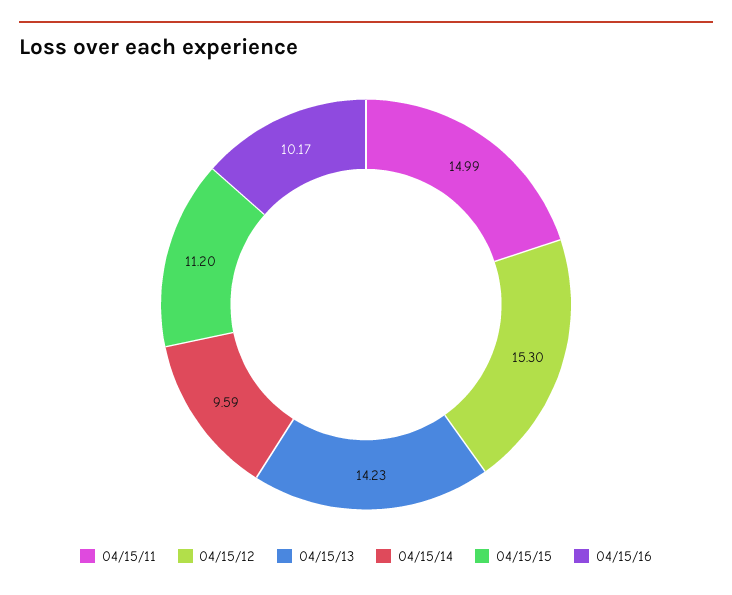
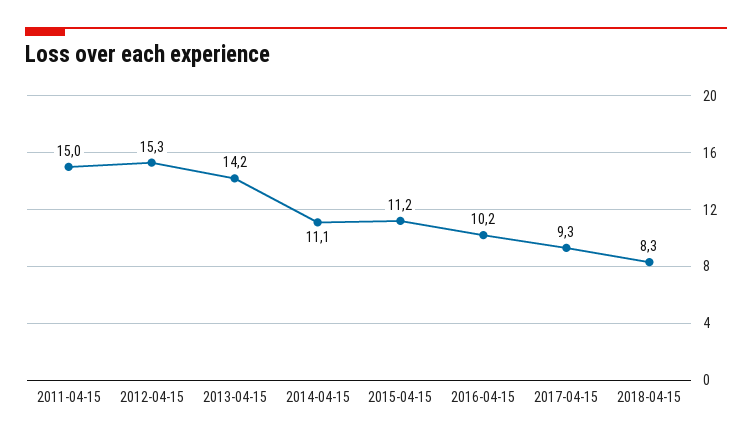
04/15/14: 9.59 -> 11.1
2017-04-15: none -> 9.3
2018-04-15: none -> 8.3

